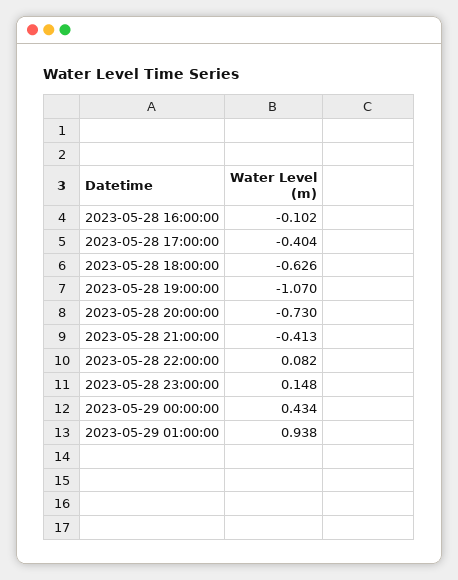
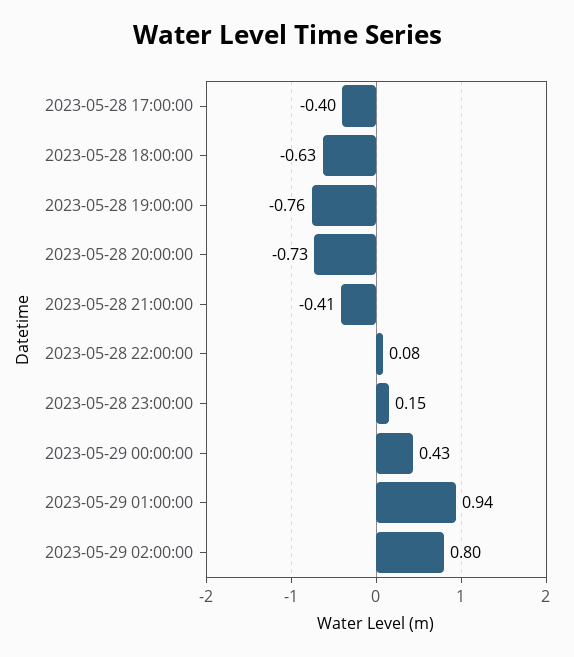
2023-05-28 16:00:00: -0.102 -> none
2023-05-28 19:00:00: -1.07 -> -0.76
2023-05-29 02:00:00: none -> 0.8

